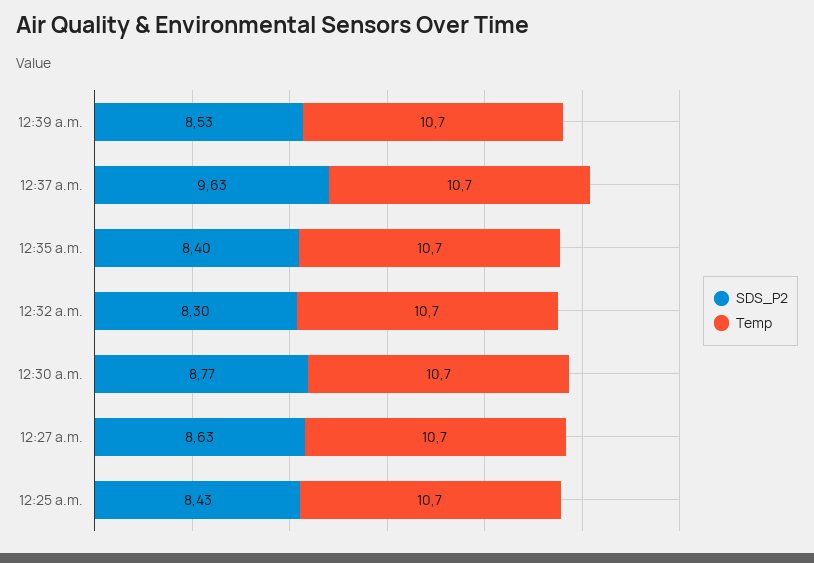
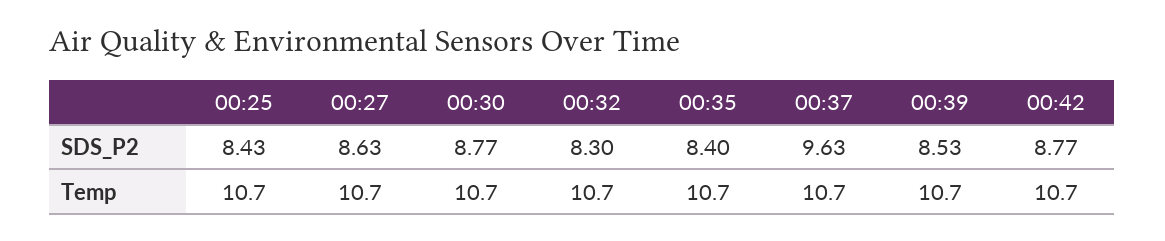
SDS_P2, 00:42: none -> 8.77
Temp, 00:42: none -> 10.7

